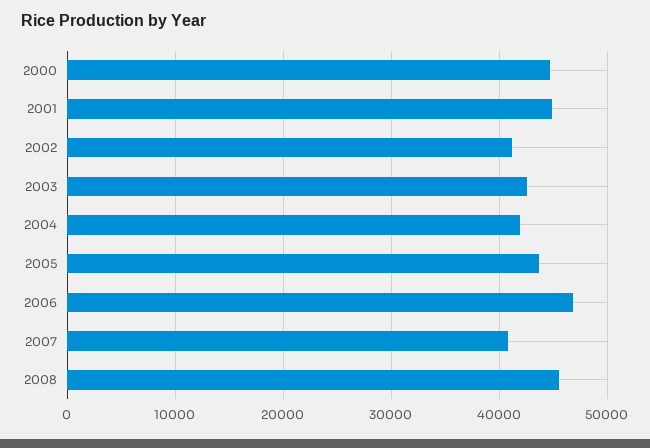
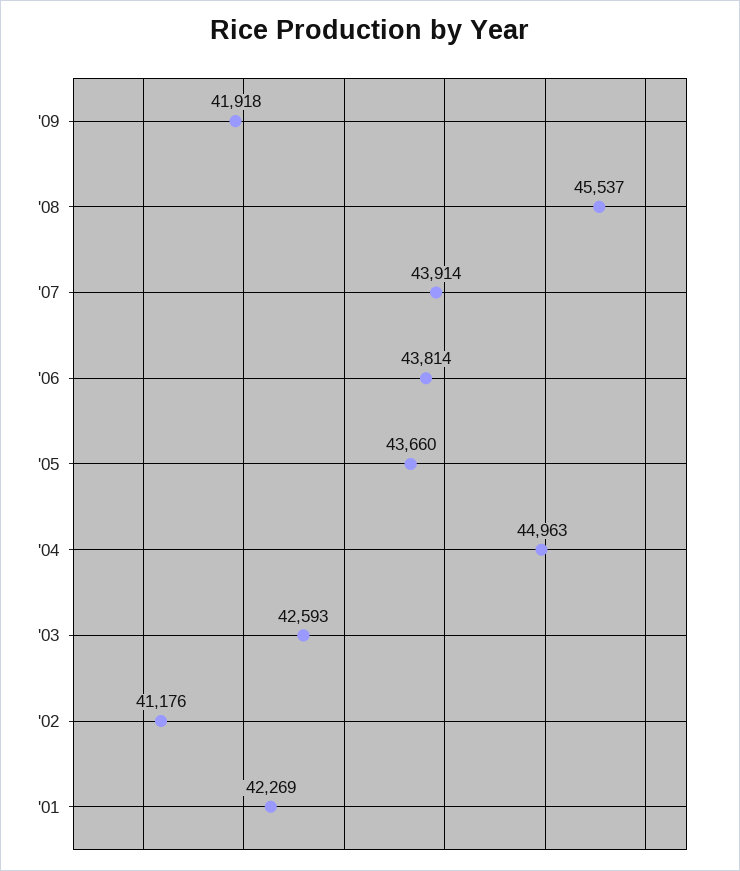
2000: 45000 -> none
2001: 45000 -> 42269
2004: 42000 -> 44963
2006: 47000 -> 43814
2007: 41000 -> 43914
'09: none -> 41918

